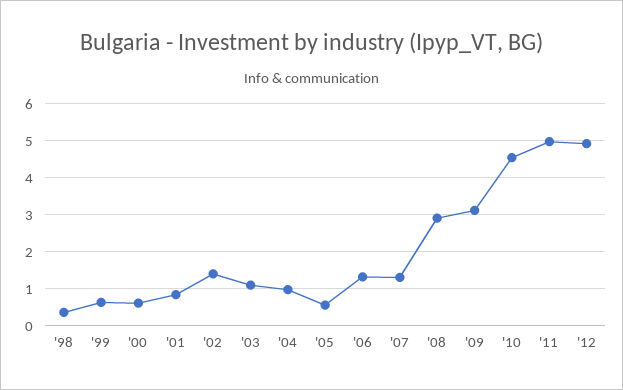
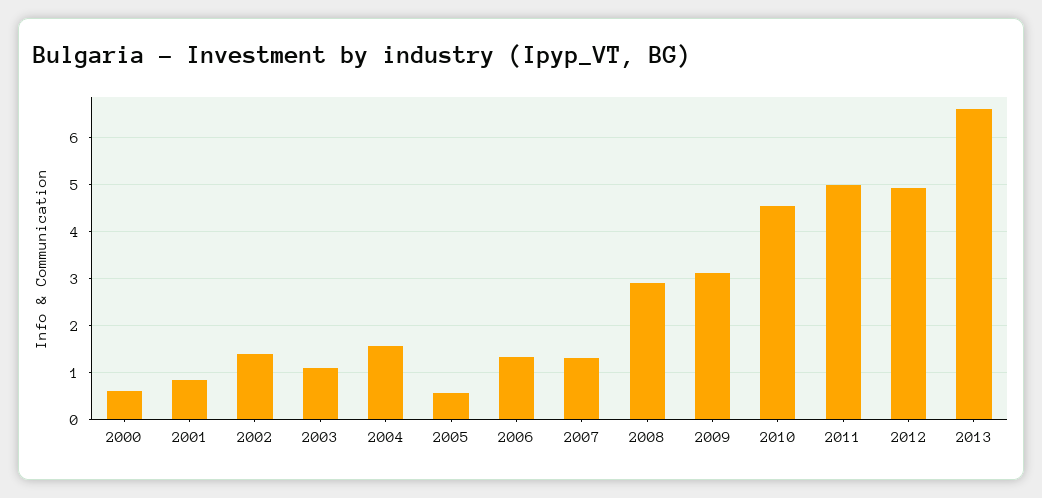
'98: 0.4 -> none
'99: 0.6 -> none
'04: 1 -> 1.6
2013: none -> 6.6

